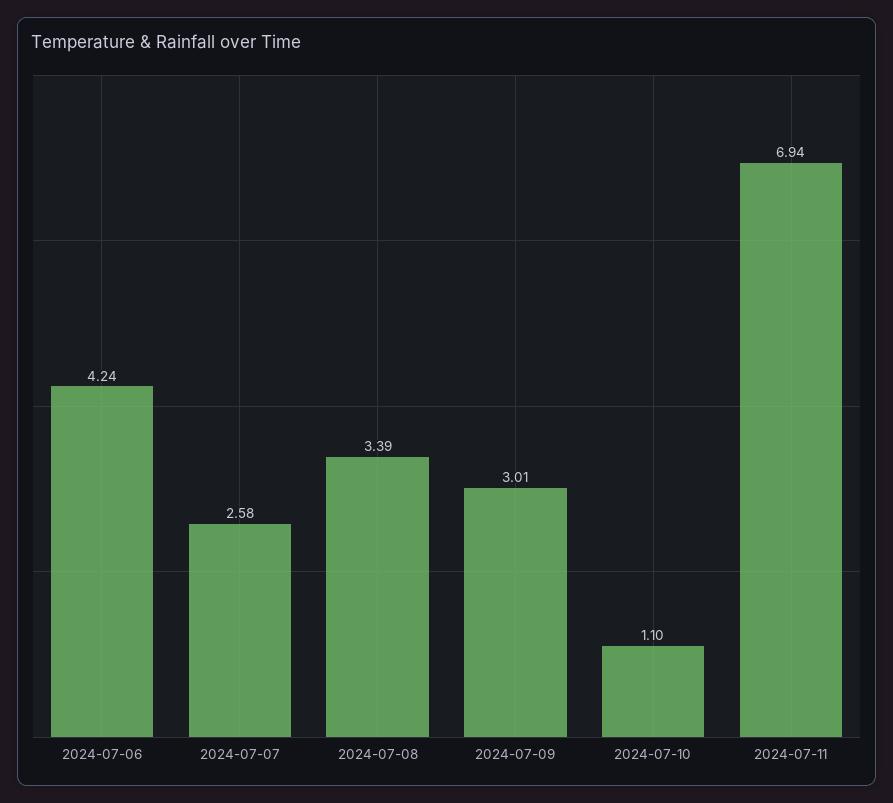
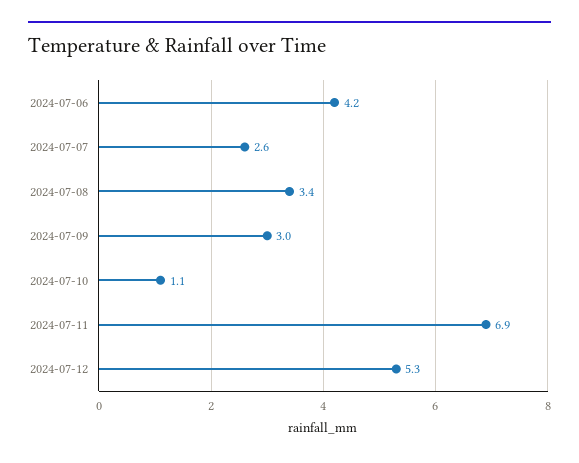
2024-07-12: none -> 5.3

